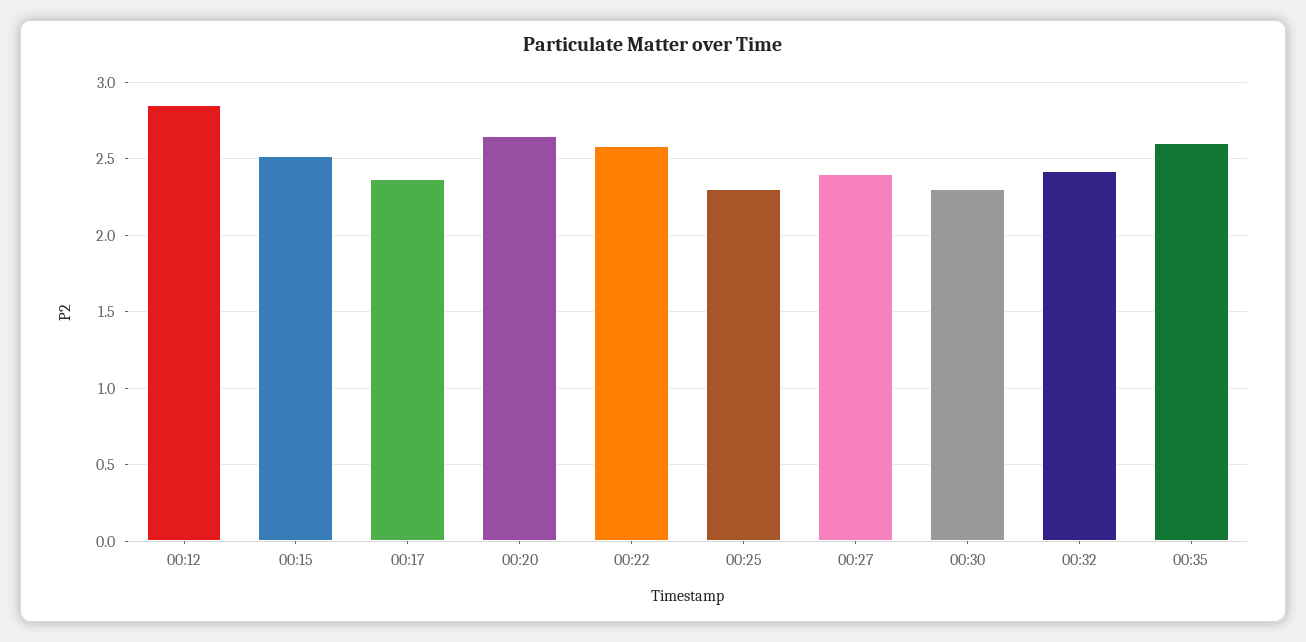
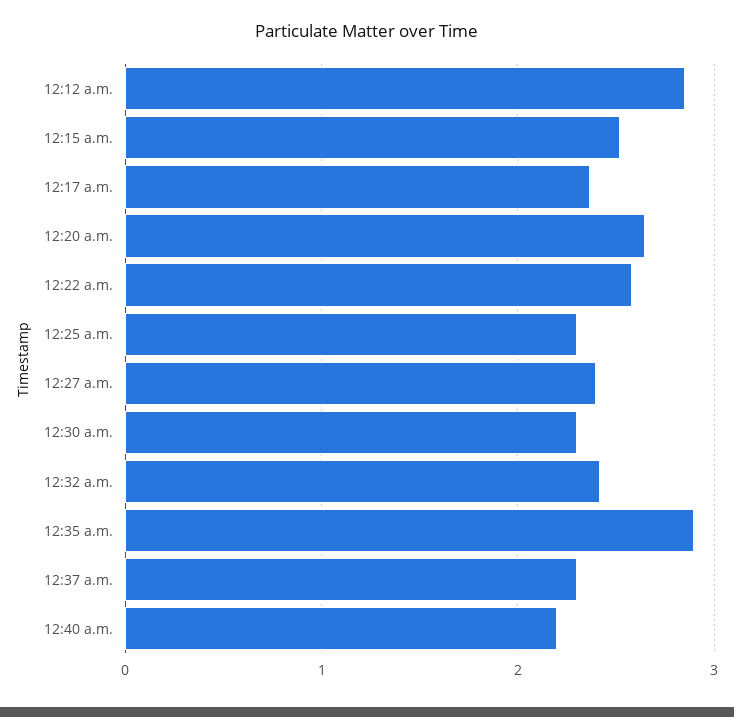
00:35: 2.6 -> 2.9
12:37 a.m.: none -> 2.3
12:40 a.m.: none -> 2.2

